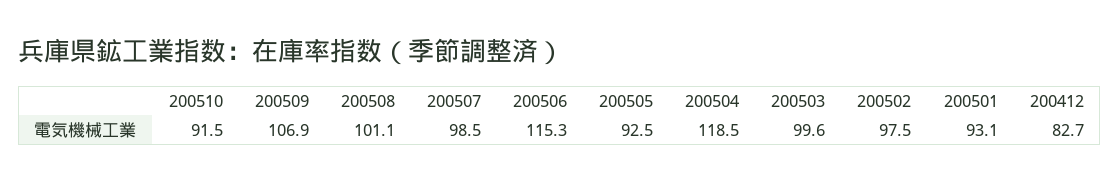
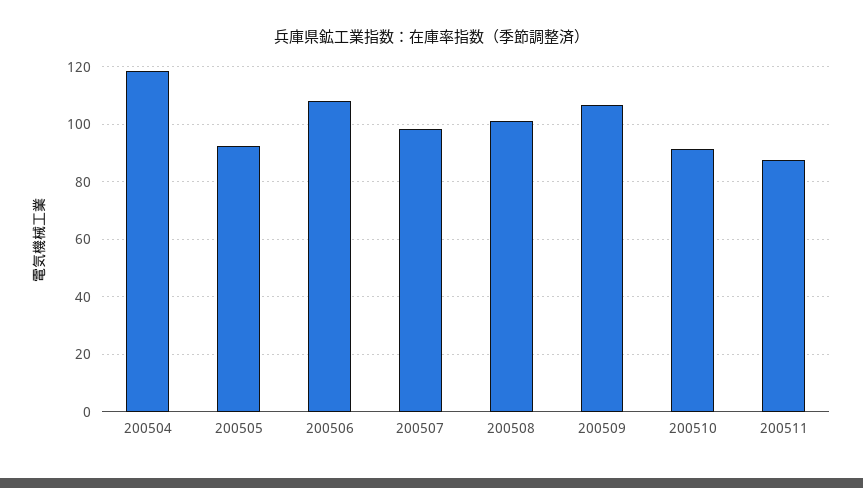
200506: 115.3 -> 107.5
200503: 99.6 -> none
200502: 97.5 -> none
200501: 93.1 -> none
200412: 82.7 -> none
200511: none -> 87.5

